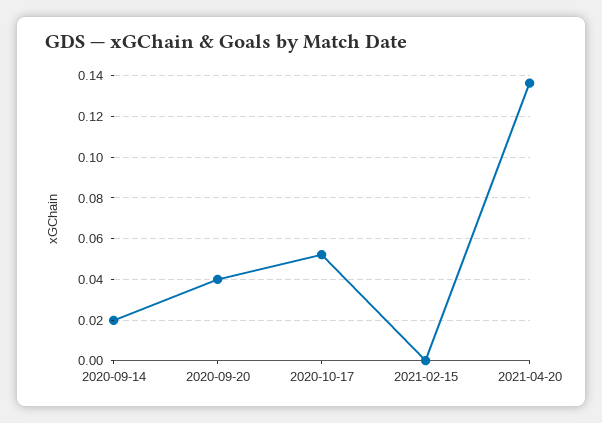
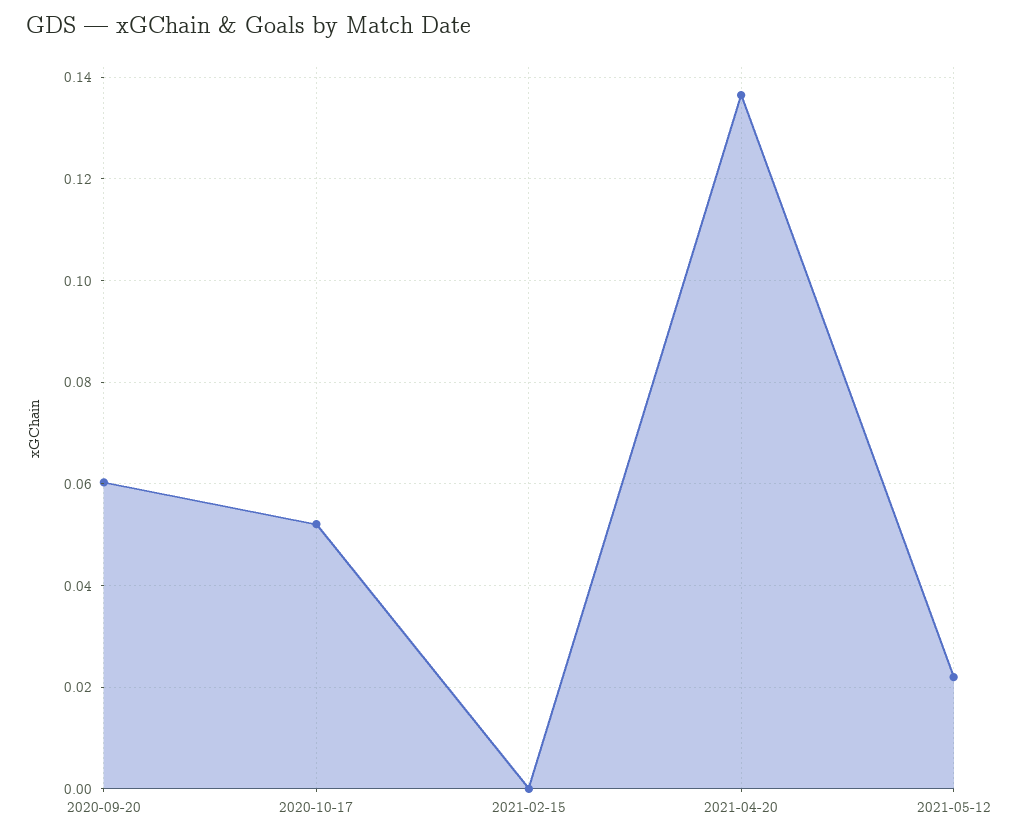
2020-09-14: 0.02 -> none
2020-09-20: 0.04 -> 0.06
2021-05-12: none -> 0.022

